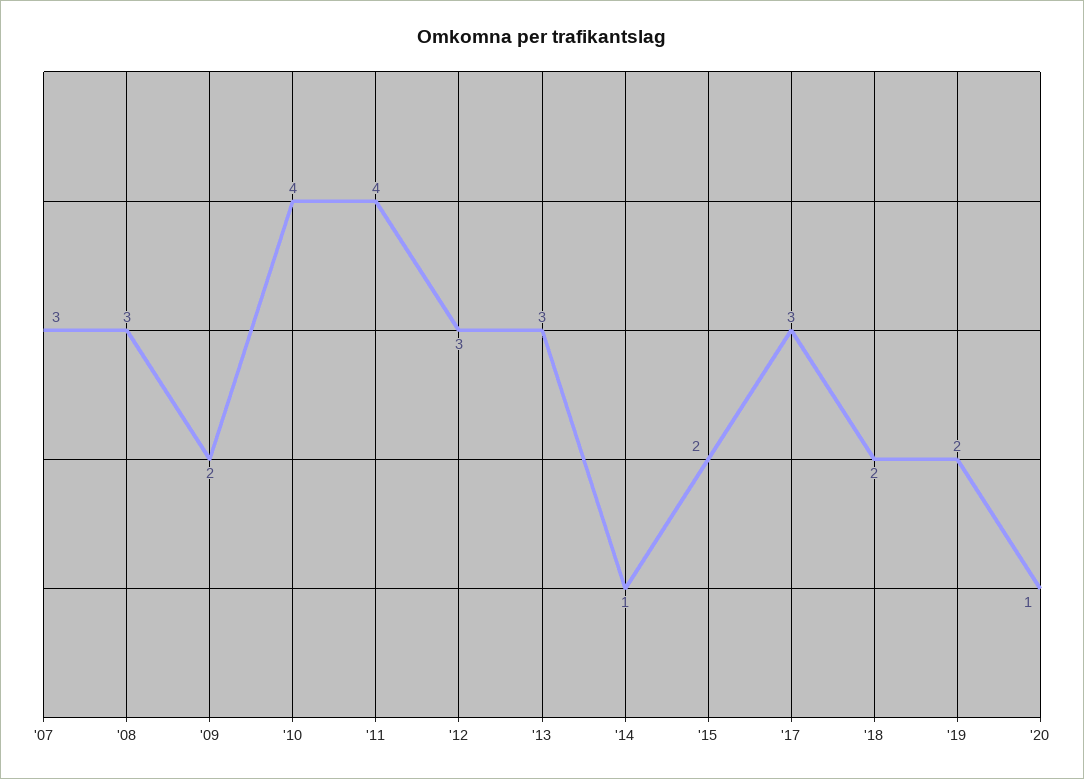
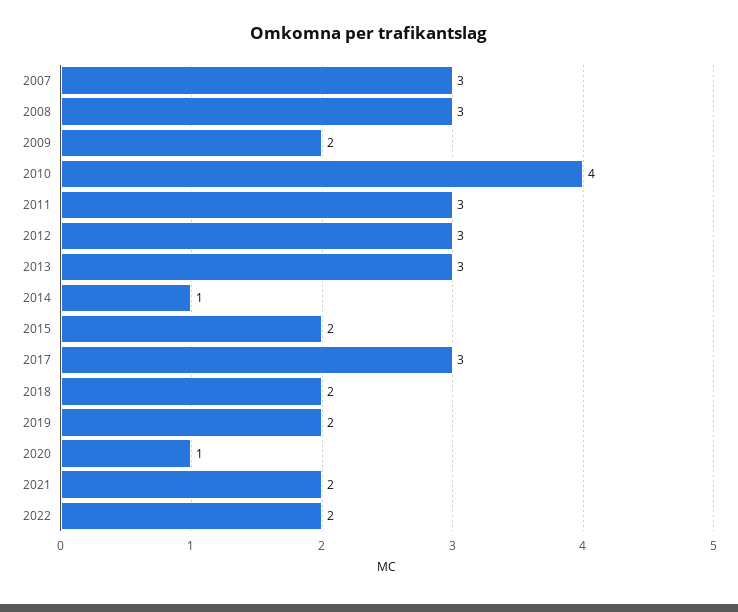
'11: 4 -> 3
2021: none -> 2
2022: none -> 2

